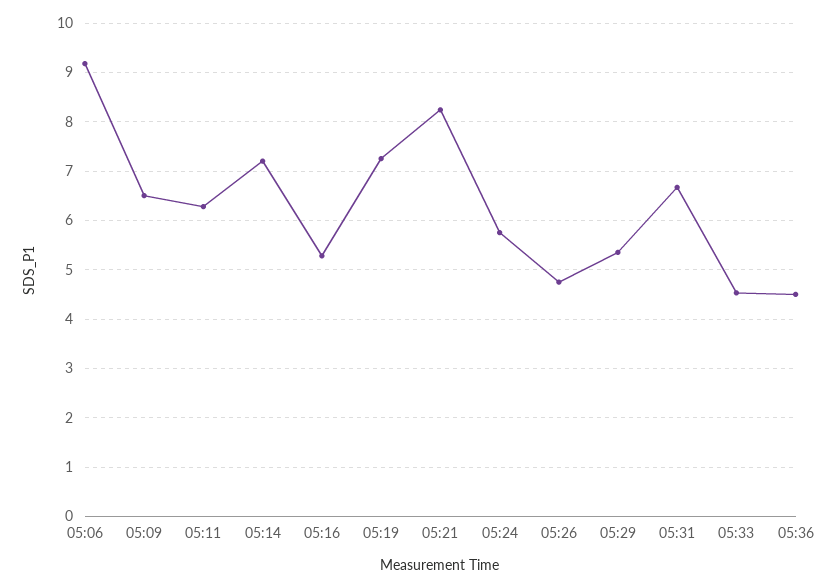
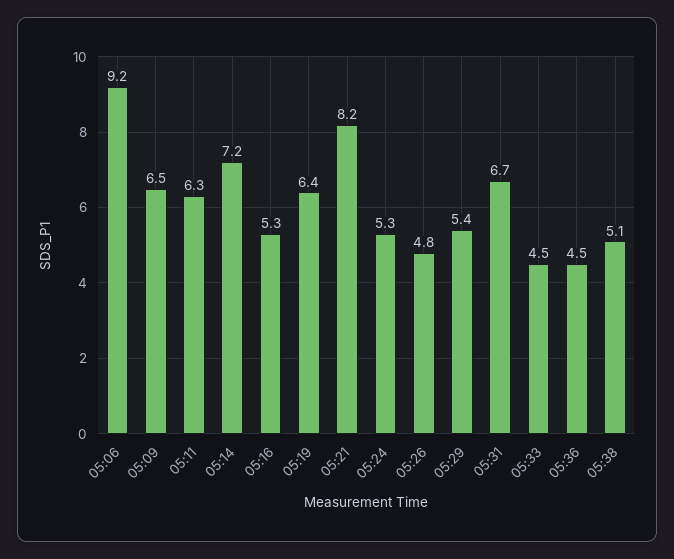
05:19: 7.2 -> 6.4
05:24: 5.8 -> 5.3
05:38: none -> 5.1

